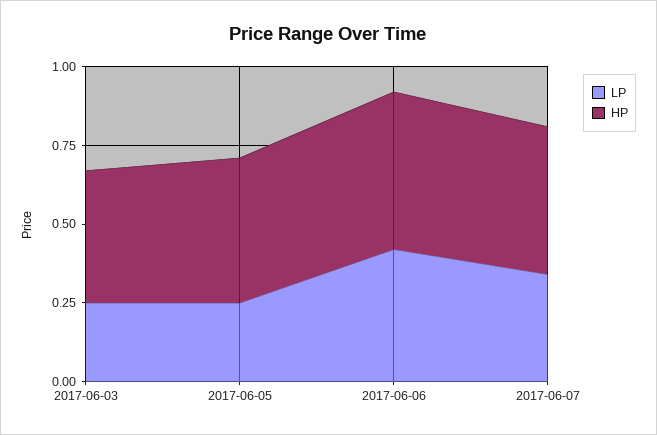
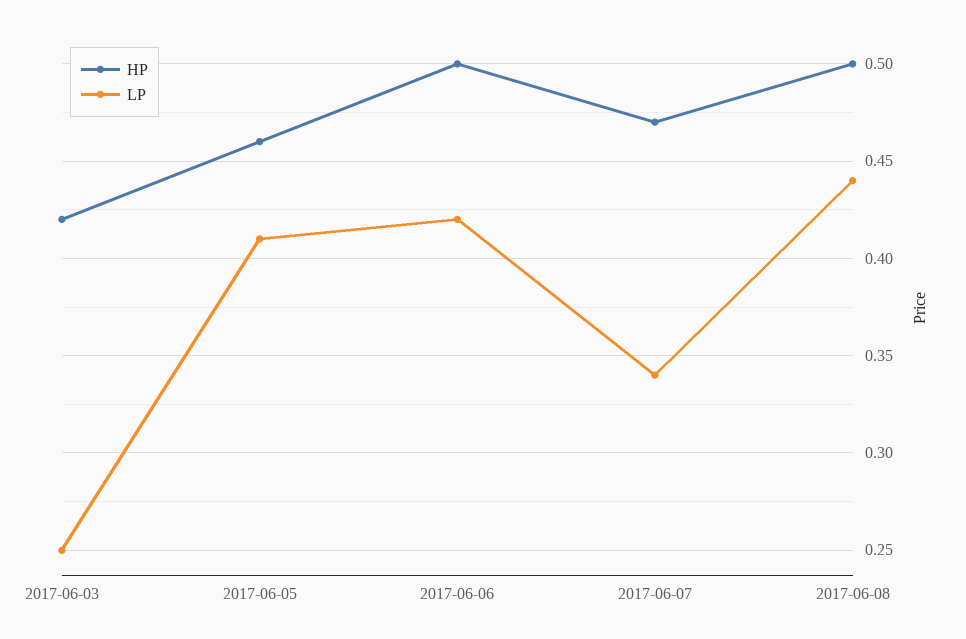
LP, 2017-06-05: 0.25 -> 0.41
HP, 2017-06-08: none -> 0.5
LP, 2017-06-08: none -> 0.44

